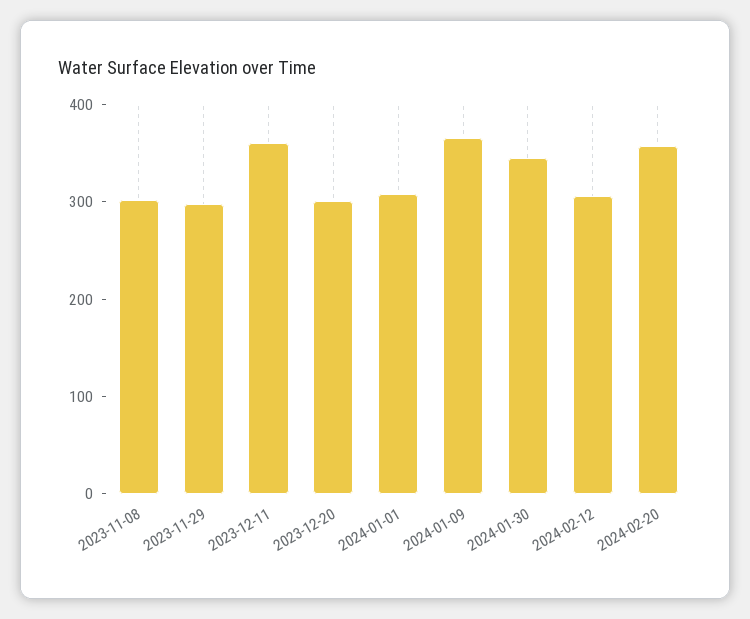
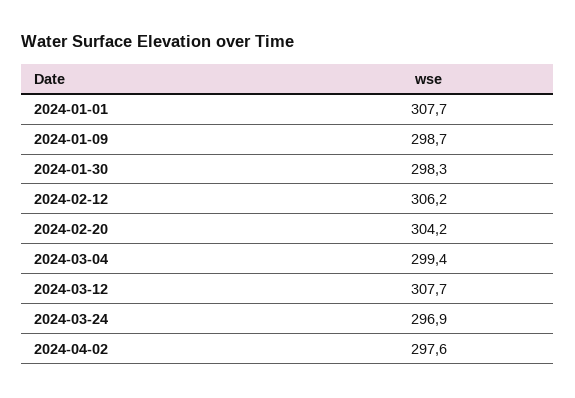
2023-11-08: 300 -> none
2023-11-29: 300 -> none
2023-12-11: 360 -> none
2023-12-20: 300 -> none
2024-01-09: 360 -> 298.7
2024-01-30: 340 -> 298.3
2024-02-20: 360 -> 304.2
2024-03-04: none -> 299.4
2024-03-12: none -> 307.7
2024-03-24: none -> 296.9
2024-04-02: none -> 297.6

